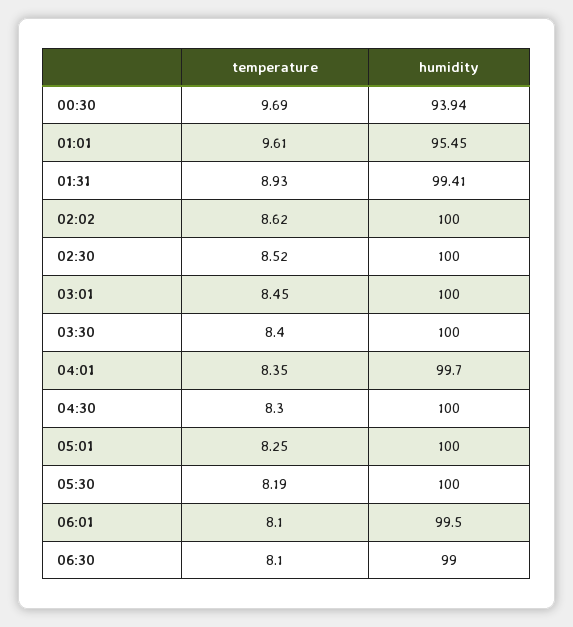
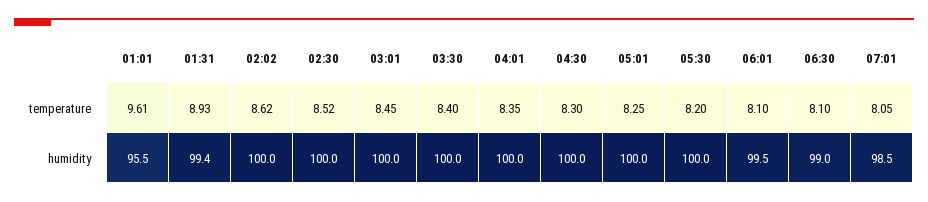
temperature, 00:30: 9.69 -> none
humidity, 00:30: 93.94 -> none
humidity, 04:01: 99.7 -> 100
temperature, 05:30: 8.19 -> 8.2
temperature, 07:01: none -> 8.05
humidity, 07:01: none -> 98.5

